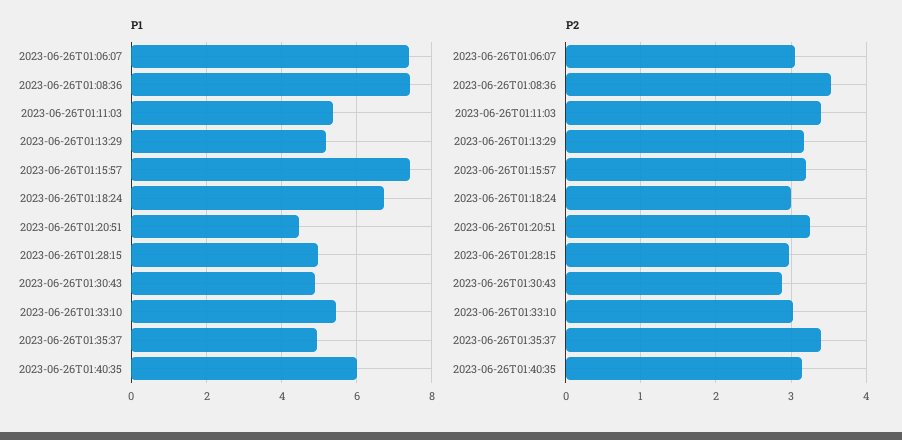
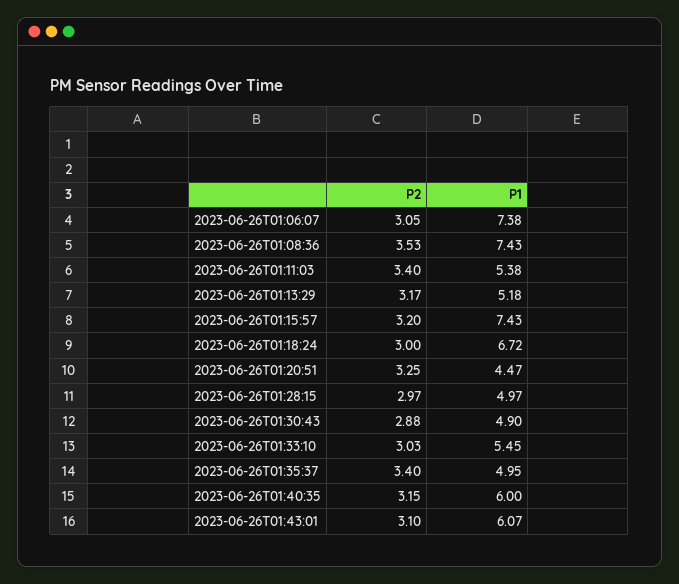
P2, 2023-06-26T01:43:01: none -> 3.1
P1, 2023-06-26T01:43:01: none -> 6.07

